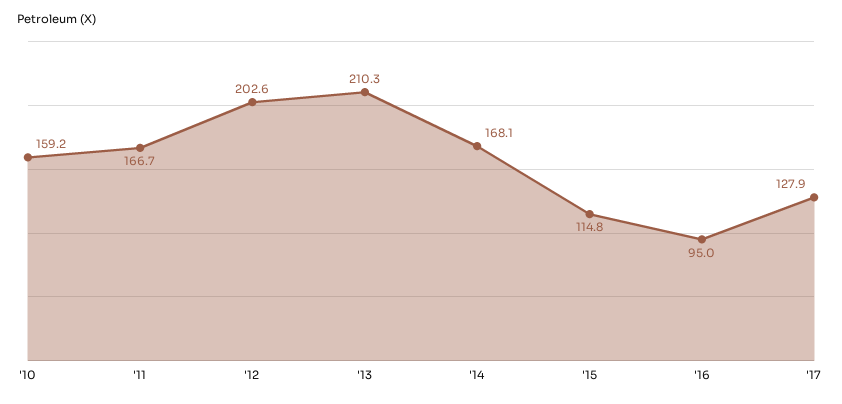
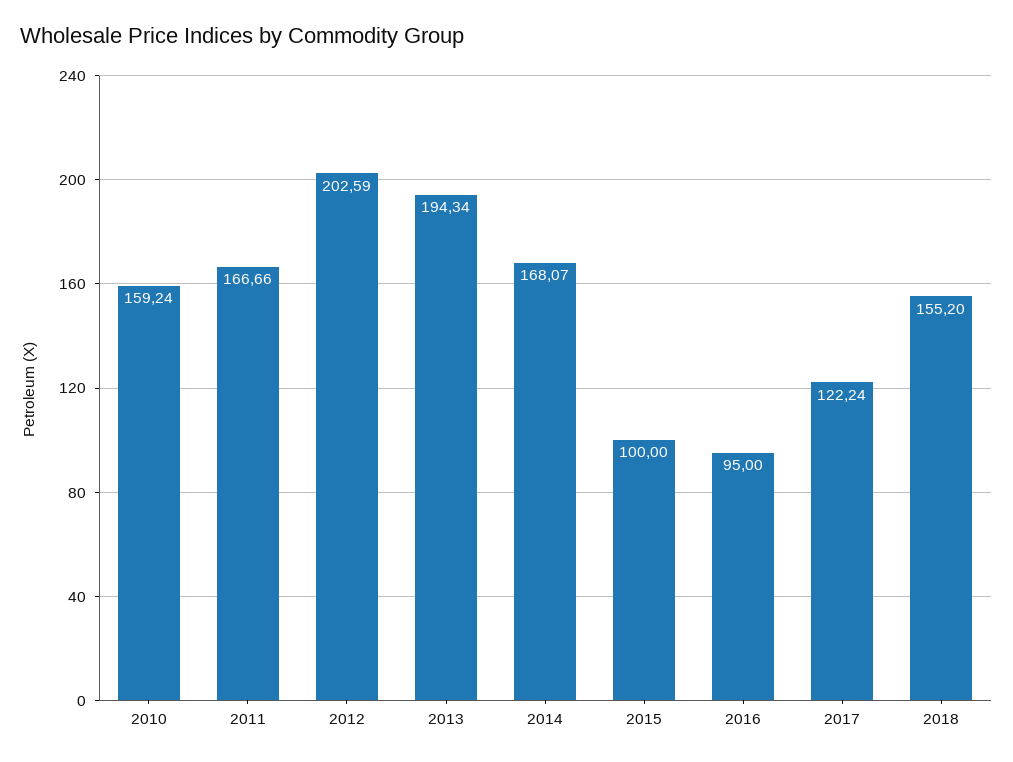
'13: 210.3 -> 194.34
'15: 114.8 -> 100
'17: 127.9 -> 122.24
2018: none -> 155.2

